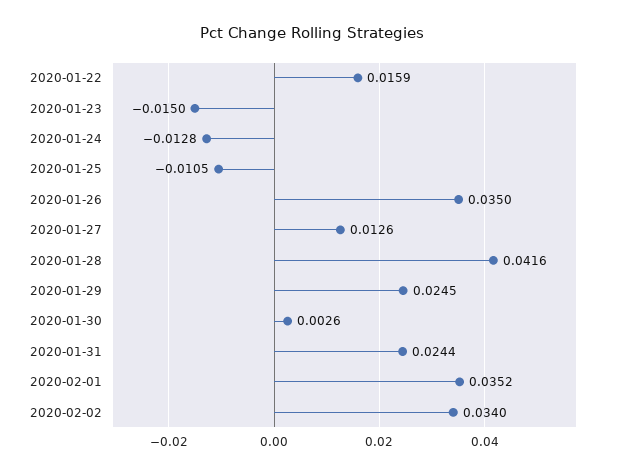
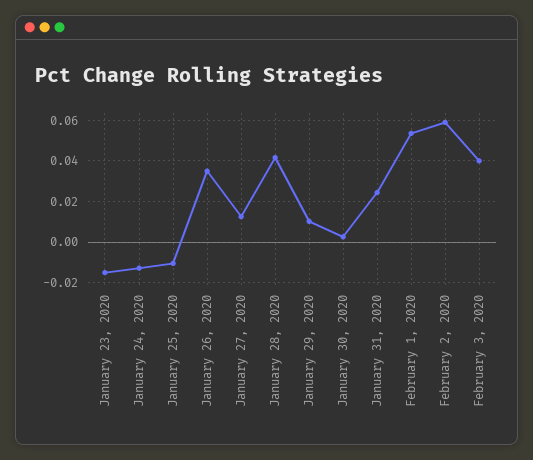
2020-01-22: 0.0159 -> none
2020-01-29: 0.0245 -> 0.01
2020-02-01: 0.0352 -> 0.055
2020-02-02: 0.034 -> 0.06
February 3, 2020: none -> 0.04

